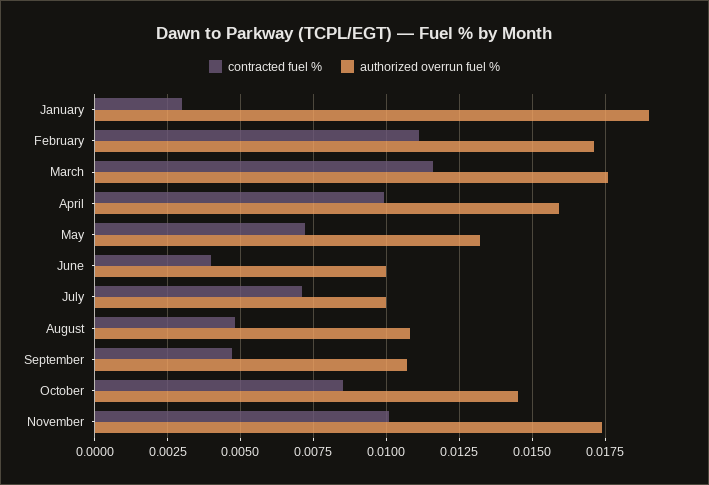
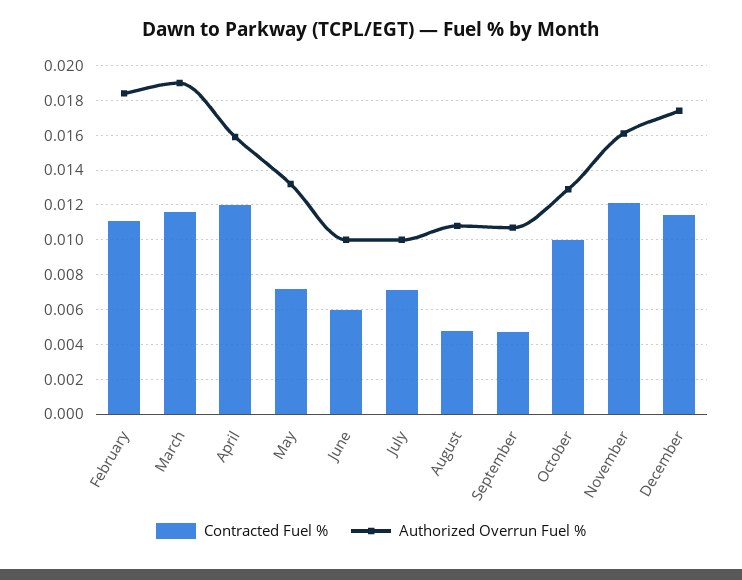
contracted fuel %, January: 0.003 -> none
authorized overrun fuel %, January: 0.019 -> none
authorized overrun fuel %, February: 0.017 -> 0.0185
authorized overrun fuel %, March: 0.0175 -> 0.019
contracted fuel %, April: 0.01 -> 0.012
contracted fuel %, June: 0.004 -> 0.006
contracted fuel %, October: 0.0085 -> 0.01
authorized overrun fuel %, October: 0.0145 -> 0.013
contracted fuel %, November: 0.01 -> 0.012
authorized overrun fuel %, November: 0.0175 -> 0.016
contracted fuel %, December: none -> 0.0115
authorized overrun fuel %, December: none -> 0.0175

